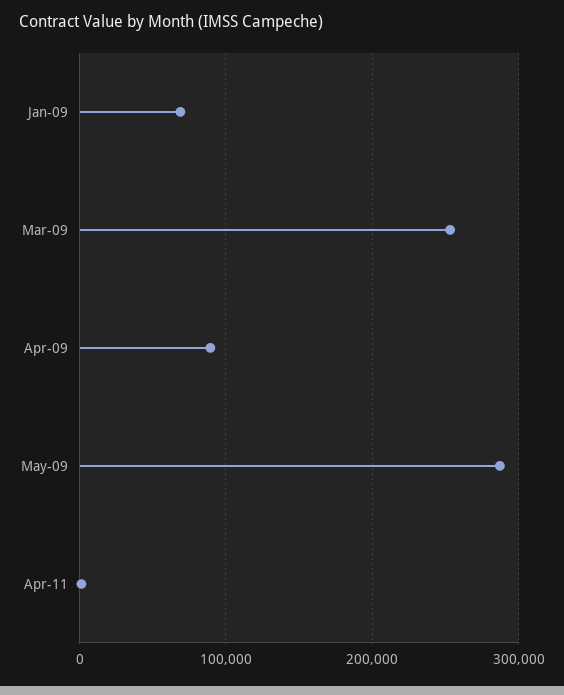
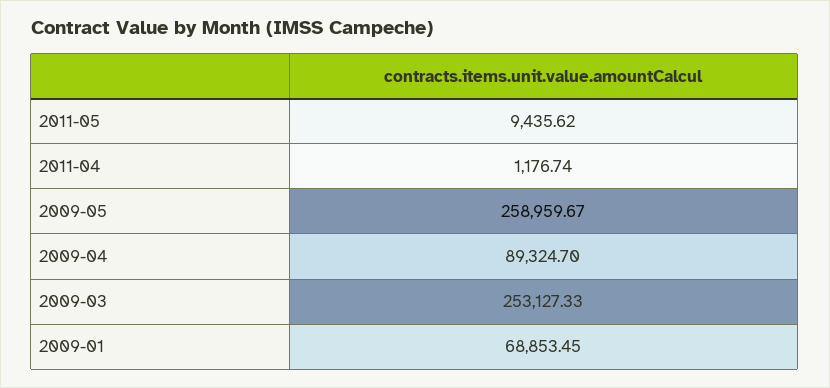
May-09: 290000 -> 258959.67
2011-05: none -> 9435.62

